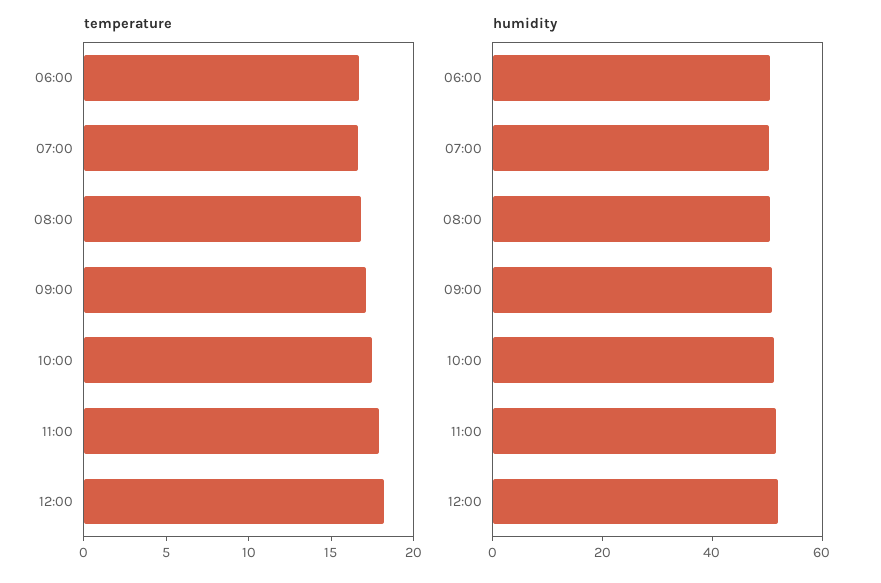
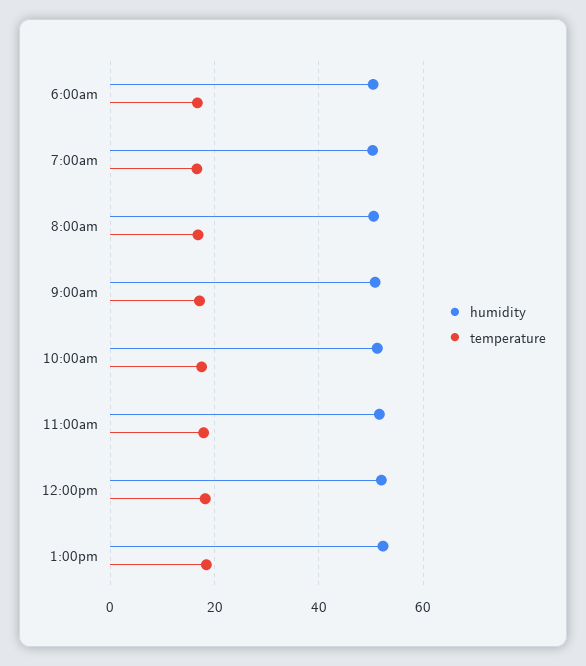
humidity, 1:00pm: none -> 52
temperature, 1:00pm: none -> 18

